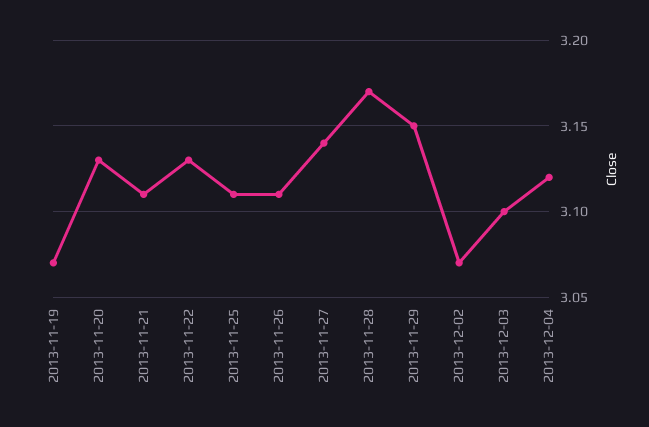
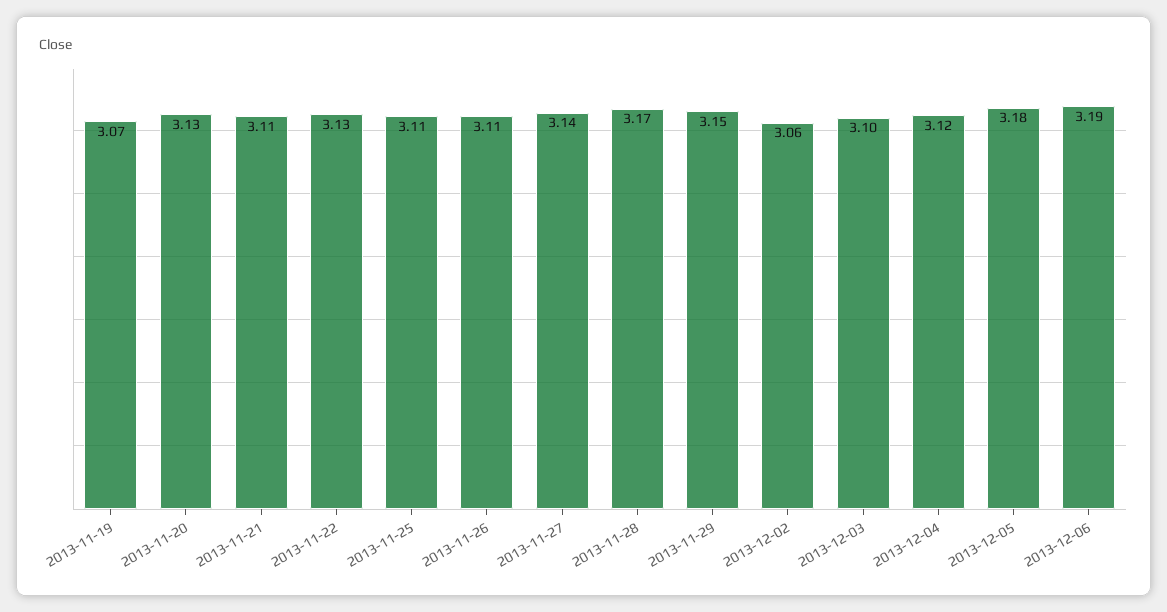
2013-12-02: 3.07 -> 3.06
2013-12-05: none -> 3.18
2013-12-06: none -> 3.19

